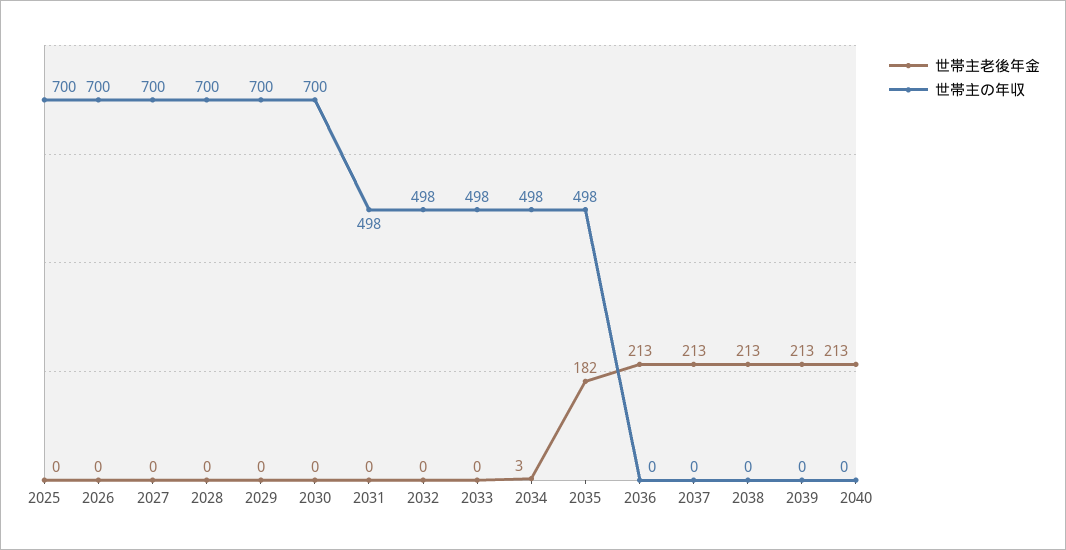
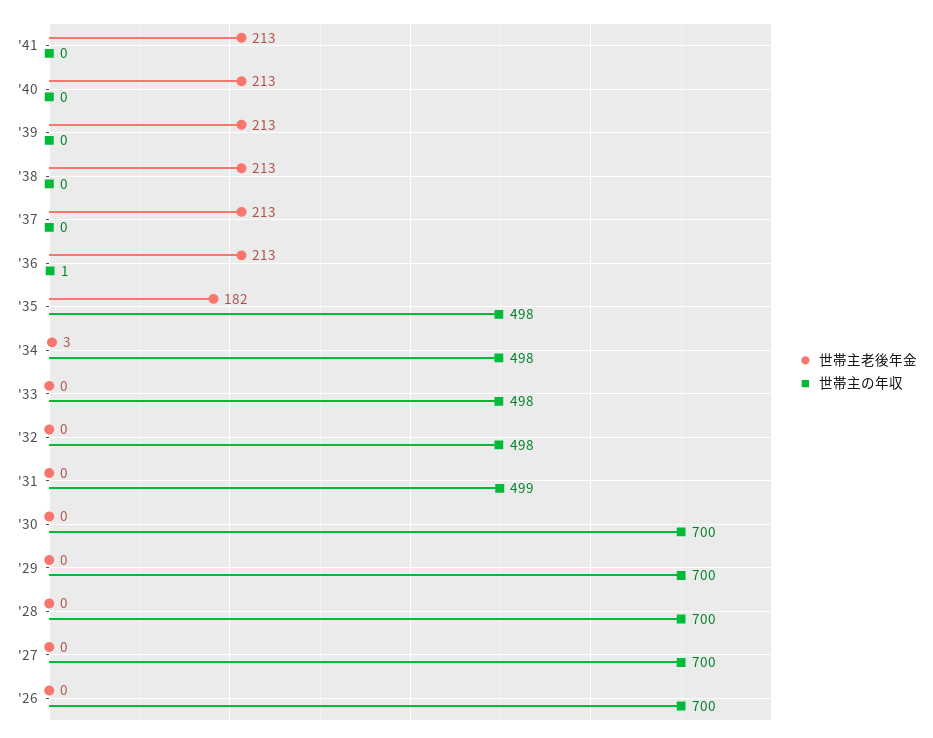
世帯主老後年金, 2025: 0 -> none
世帯主の年収, 2025: 700 -> none
世帯主の年収, 2031: 498 -> 499
世帯主の年収, 2036: 0 -> 1
世帯主老後年金, '41: none -> 213
世帯主の年収, '41: none -> 0

